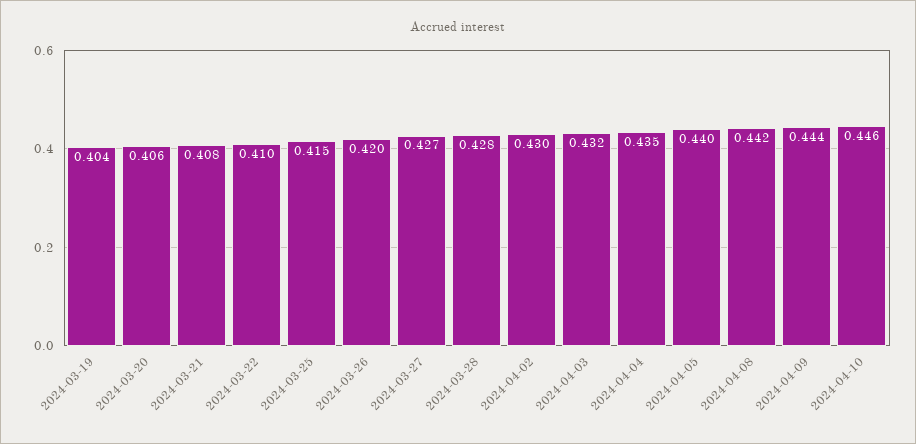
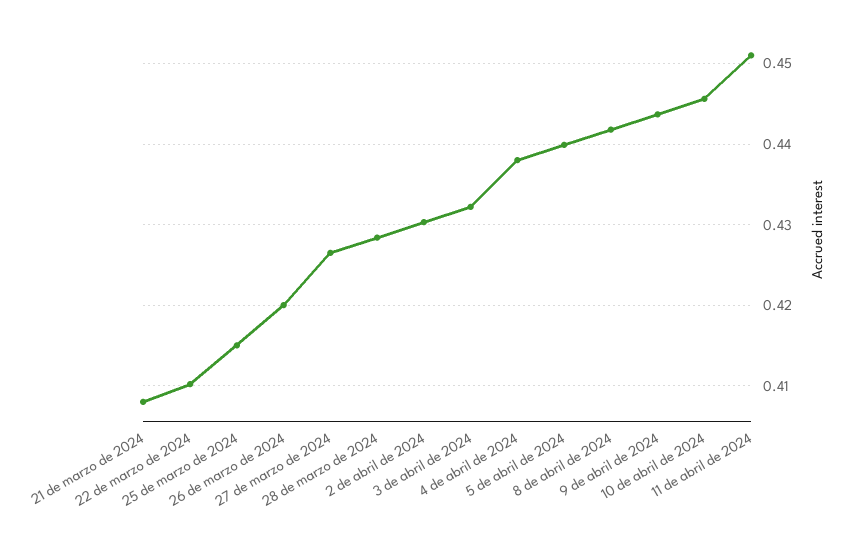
2024-03-19: 0.404 -> none
2024-03-20: 0.406 -> none
2024-04-04: 0.435 -> 0.438
11 de abril de 2024: none -> 0.451

